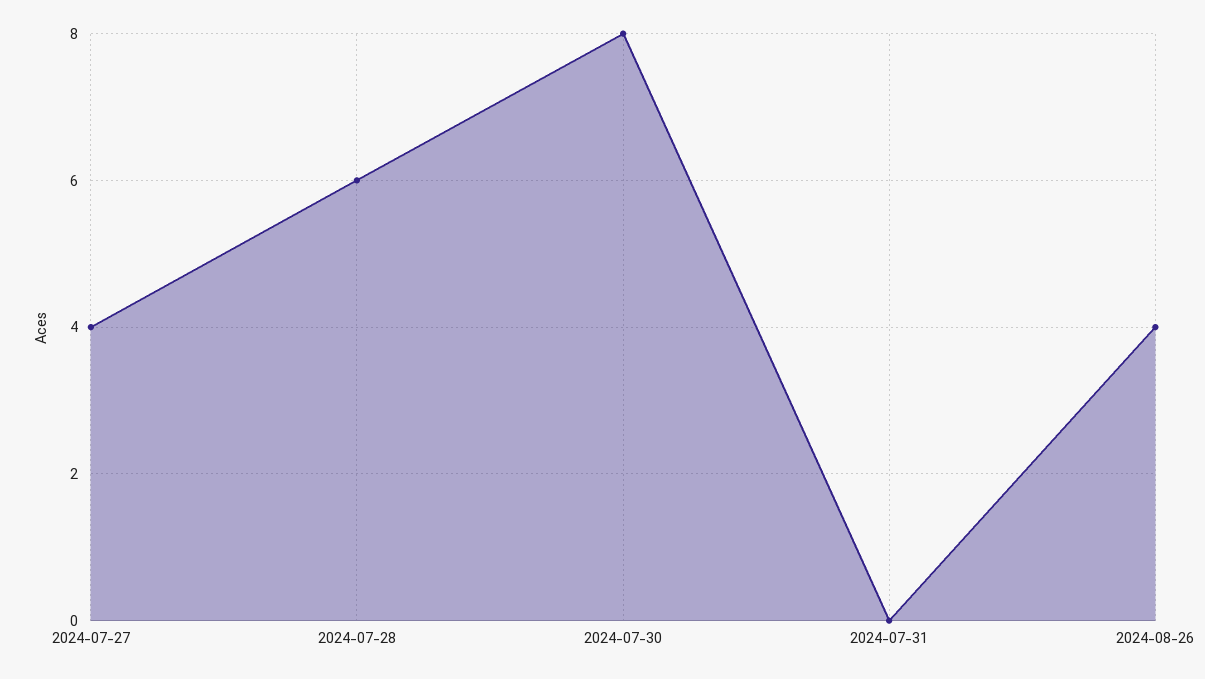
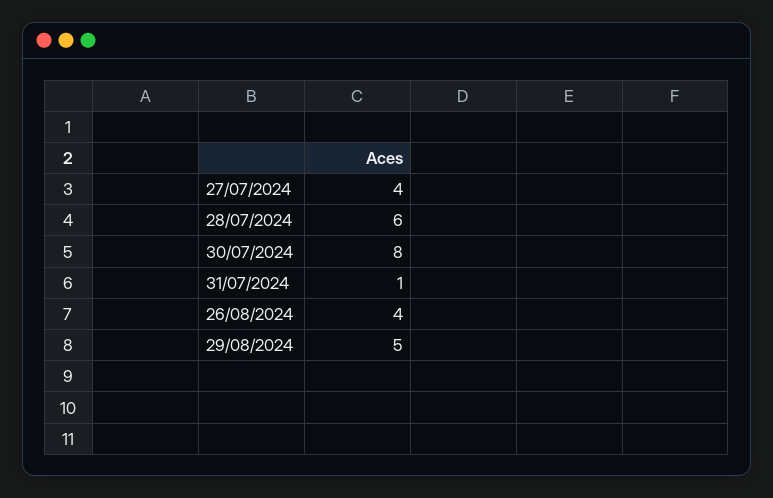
2024-07-31: 0 -> 1
29/08/2024: none -> 5

